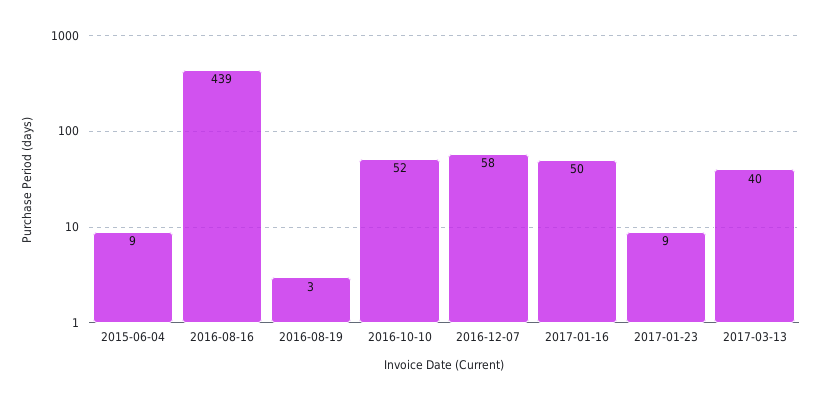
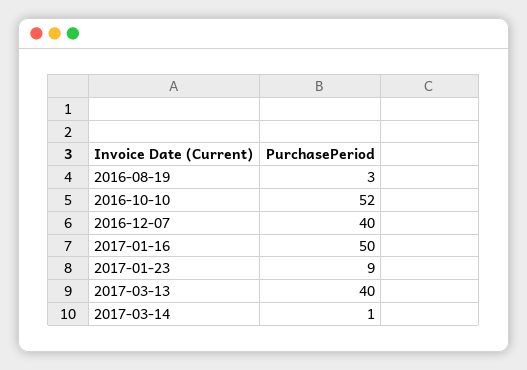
2015-06-04: 9 -> none
2016-08-16: 439 -> none
2016-12-07: 58 -> 40
2017-03-14: none -> 1

